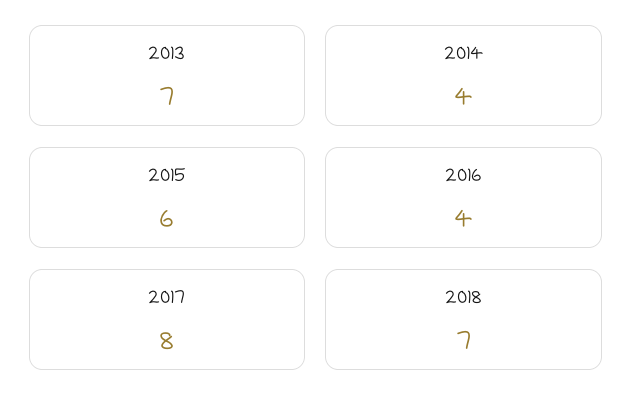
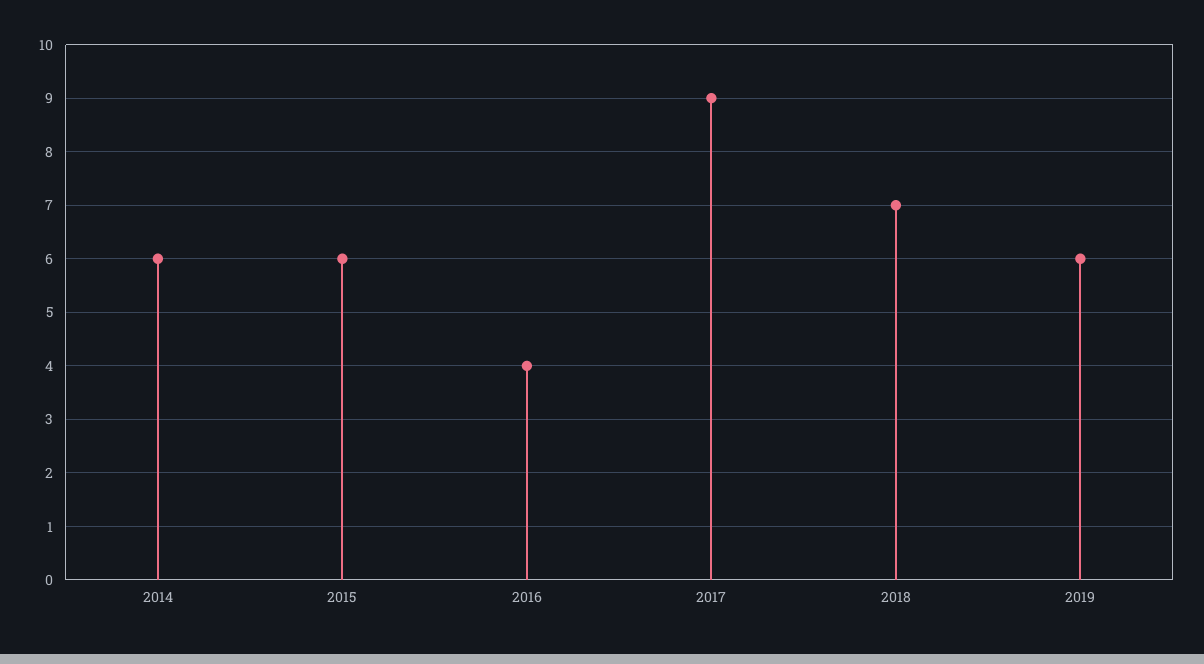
2013: 7 -> none
2014: 4 -> 6
2017: 8 -> 9
2019: none -> 6

